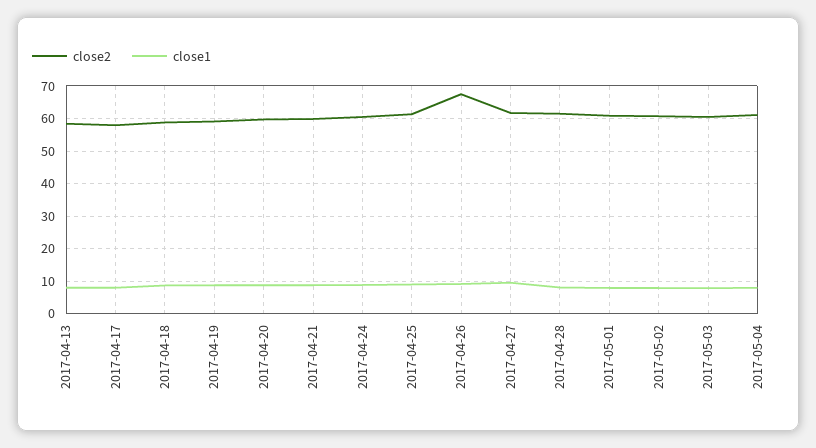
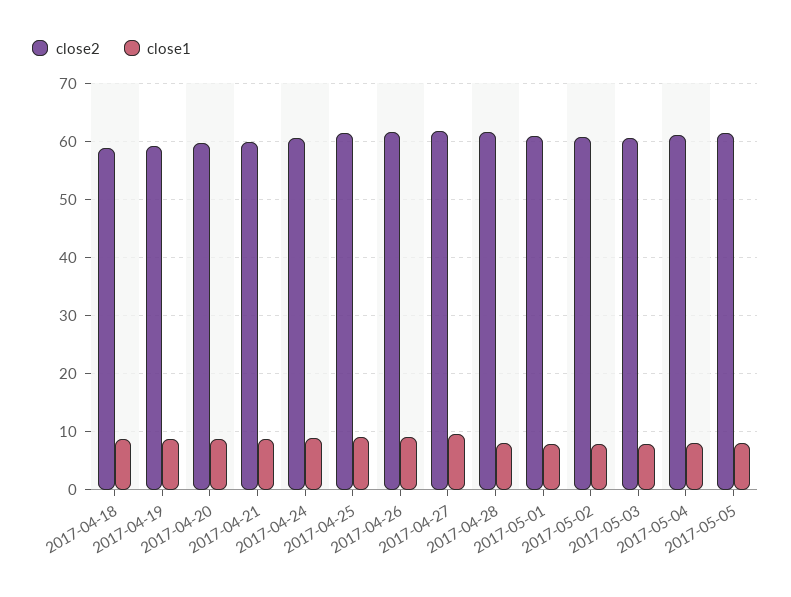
close2, 2017-04-13: 58 -> none
close1, 2017-04-13: 8 -> none
close2, 2017-04-17: 58 -> none
close1, 2017-04-17: 8 -> none
close2, 2017-04-26: 68 -> 62
close2, 2017-05-05: none -> 62
close1, 2017-05-05: none -> 8

